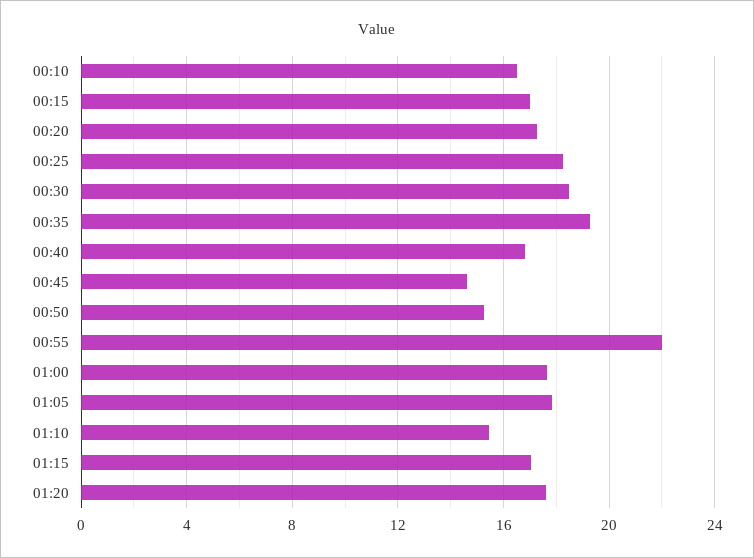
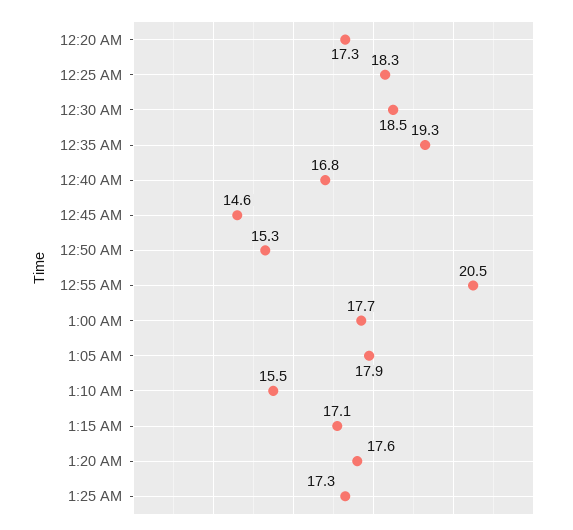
00:10: 16.5 -> none
00:15: 17 -> none
00:55: 22 -> 20.5
1:25 AM: none -> 17.3

